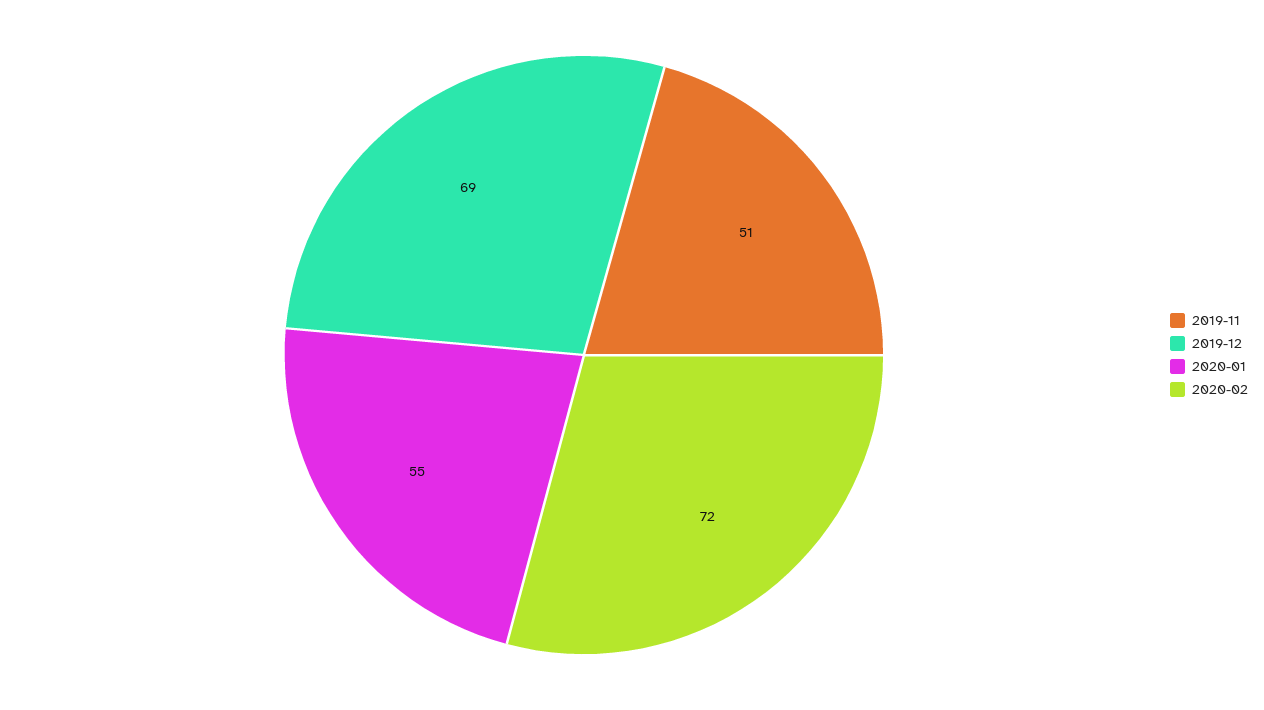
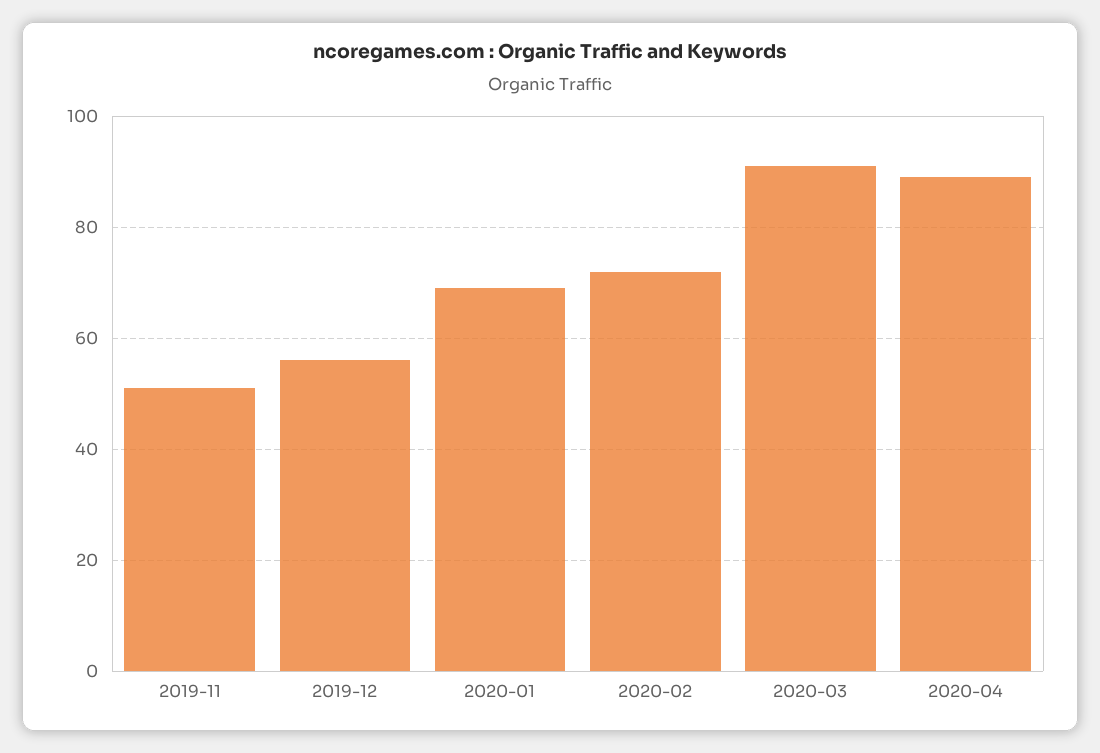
2019-12: 69 -> 55
2020-01: 55 -> 70
2020-03: none -> 90
2020-04: none -> 90

